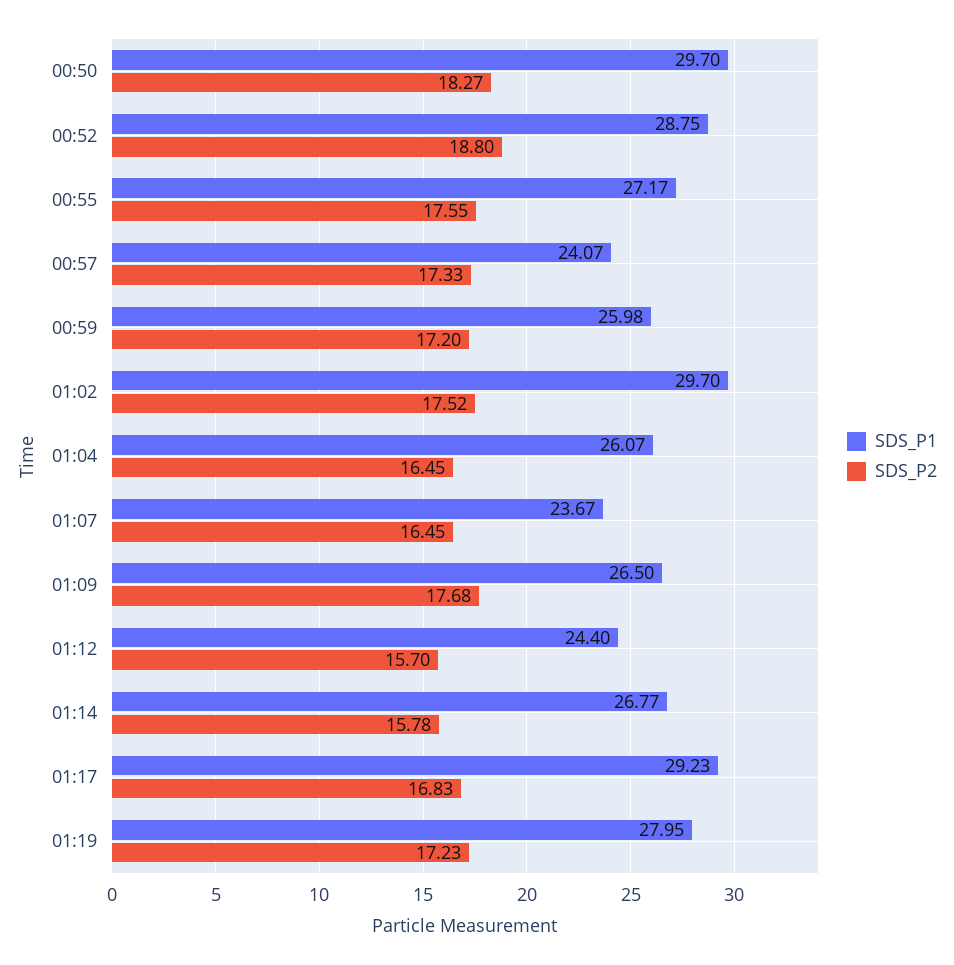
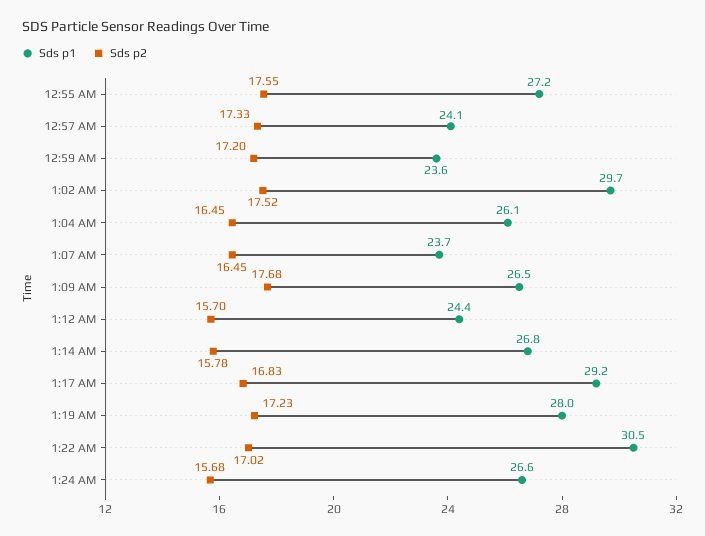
SDS_P1, 00:50: 29.7 -> none
SDS_P2, 00:50: 18.27 -> none
SDS_P1, 00:52: 28.75 -> none
SDS_P2, 00:52: 18.8 -> none
SDS_P1, 00:59: 25.98 -> 23.6
SDS_P1, 1:22 AM: none -> 30.5
SDS_P2, 1:22 AM: none -> 17.02
SDS_P1, 1:24 AM: none -> 26.6
SDS_P2, 1:24 AM: none -> 15.68

